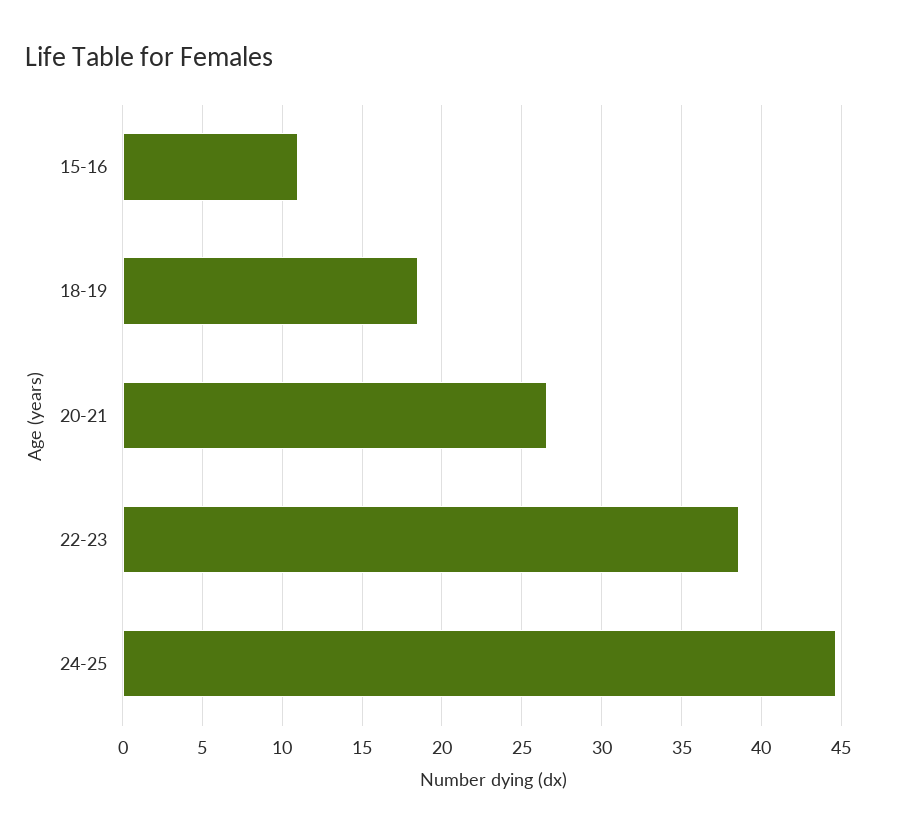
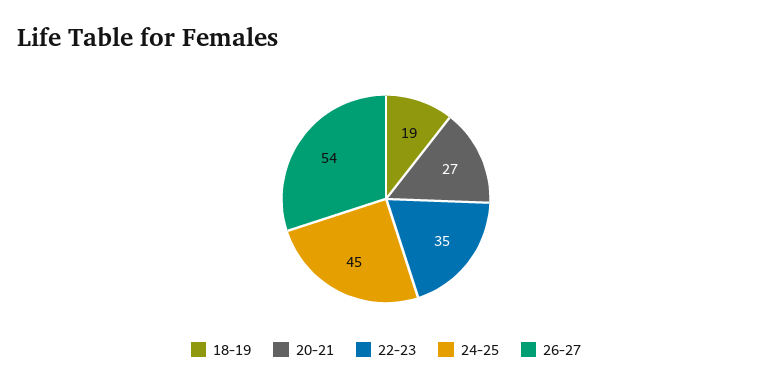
15-16: 11 -> none
22-23: 38.5 -> 35
26-27: none -> 54

